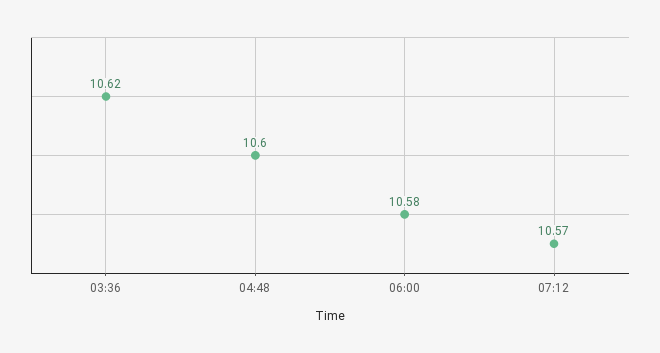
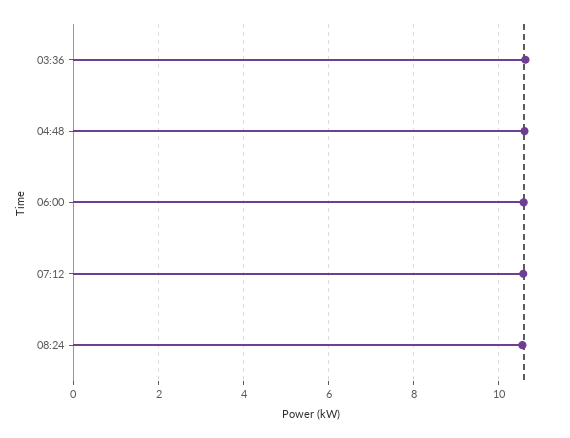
08:24: none -> 10.6

